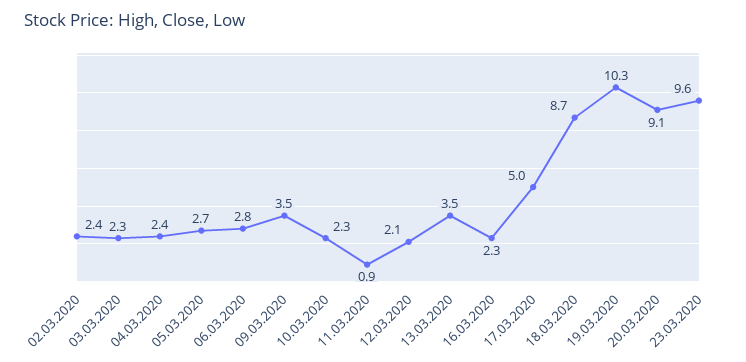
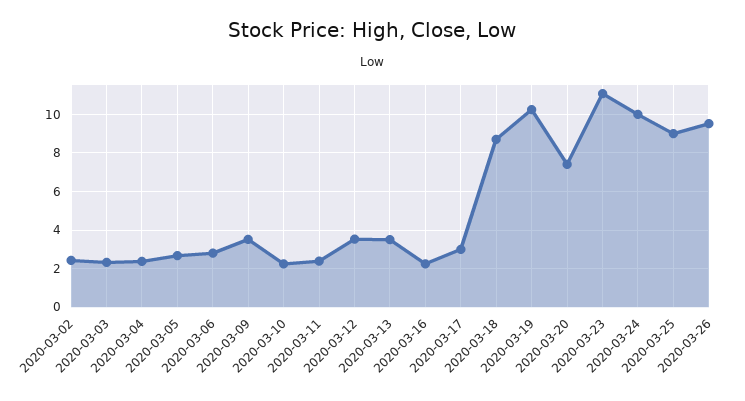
11.03.2020: 0.9 -> 2.5
12.03.2020: 2.1 -> 3.5
17.03.2020: 5 -> 3
20.03.2020: 9.1 -> 7.5
23.03.2020: 9.6 -> 11
2020-03-24: none -> 10
2020-03-25: none -> 9
2020-03-26: none -> 9.5

